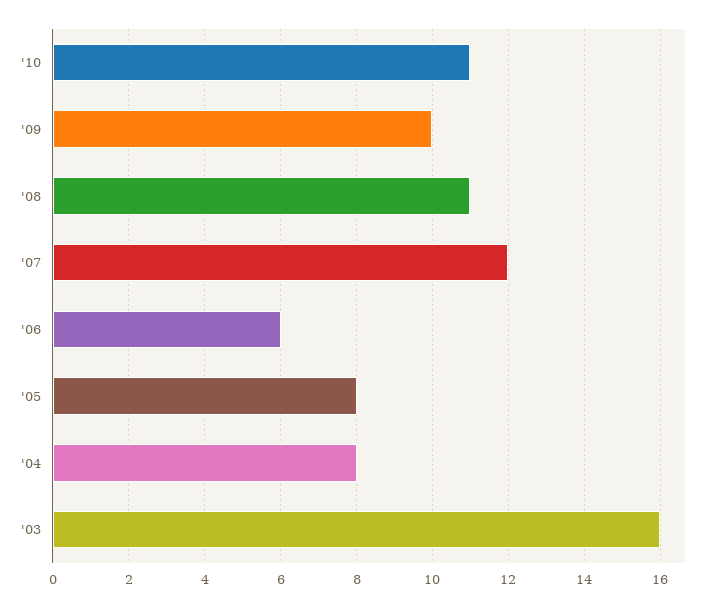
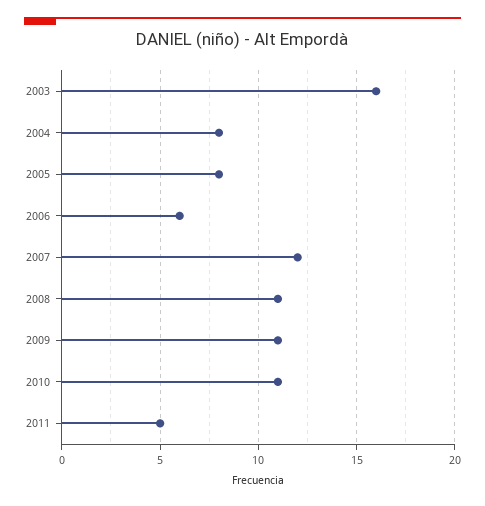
'09: 10 -> 11
2011: none -> 5

